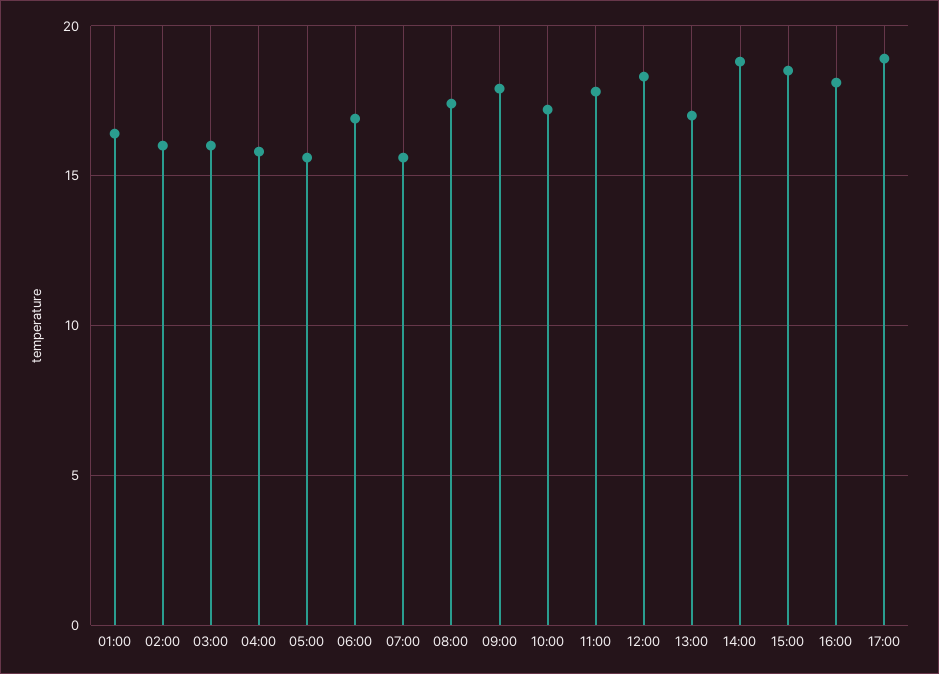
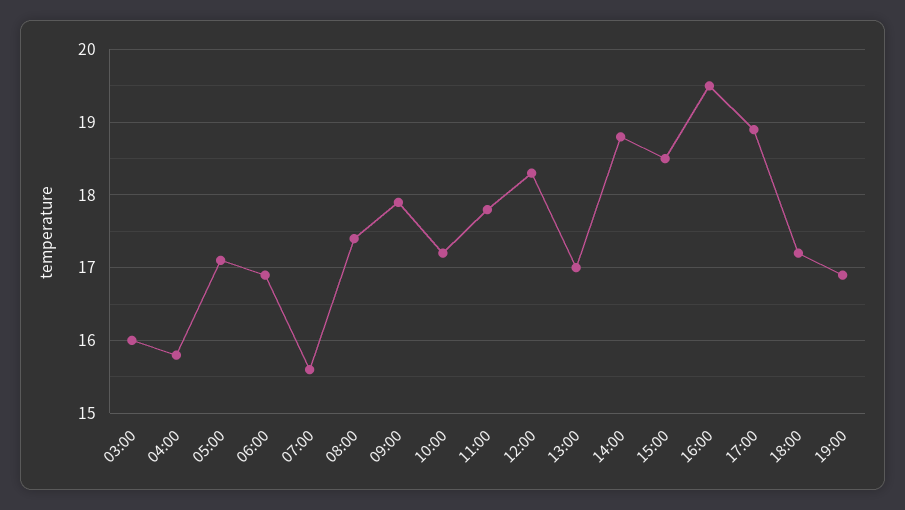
01:00: 16.5 -> none
02:00: 16 -> none
05:00: 15.5 -> 17.1
16:00: 18 -> 19.5
18:00: none -> 17.2
19:00: none -> 16.9

